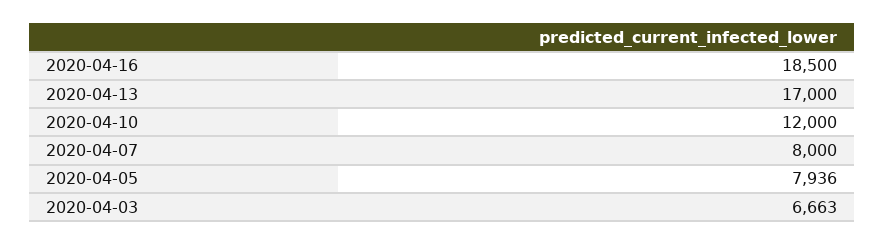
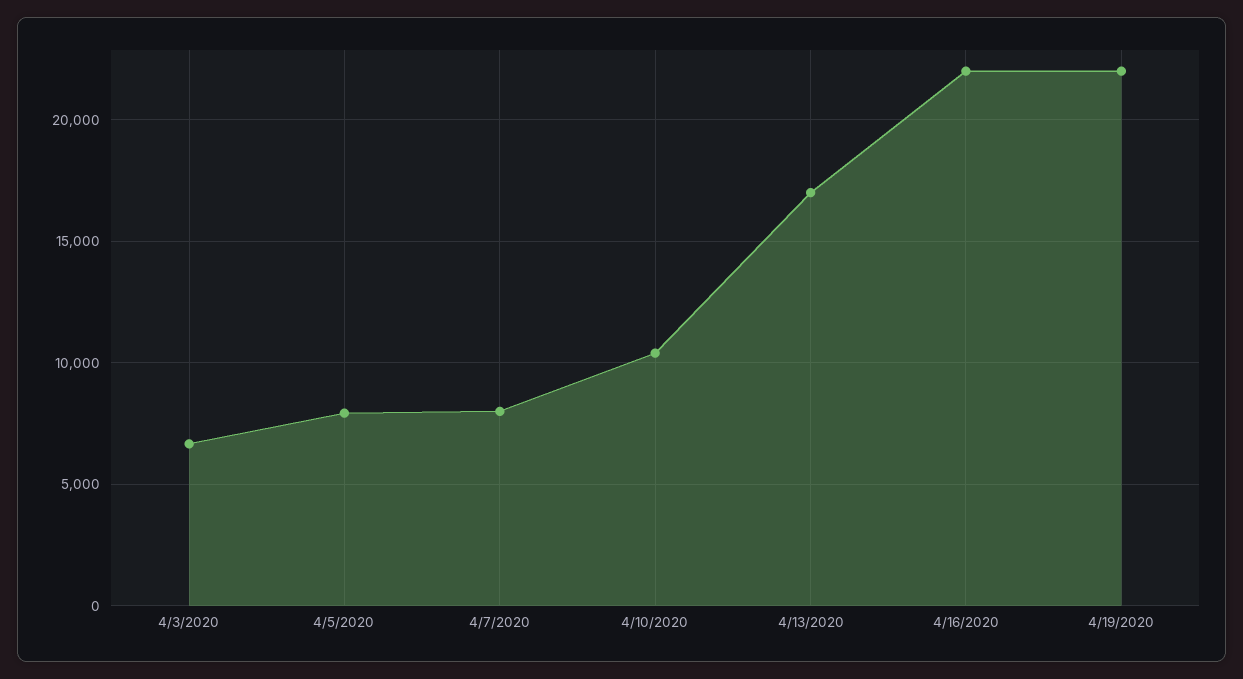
2020-04-16: 18500 -> 22000
2020-04-10: 12000 -> 10500
4/19/2020: none -> 22000

